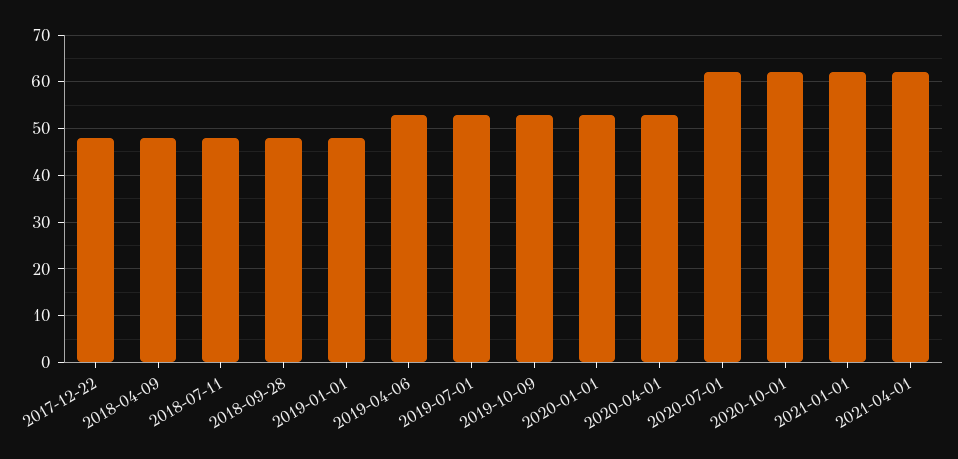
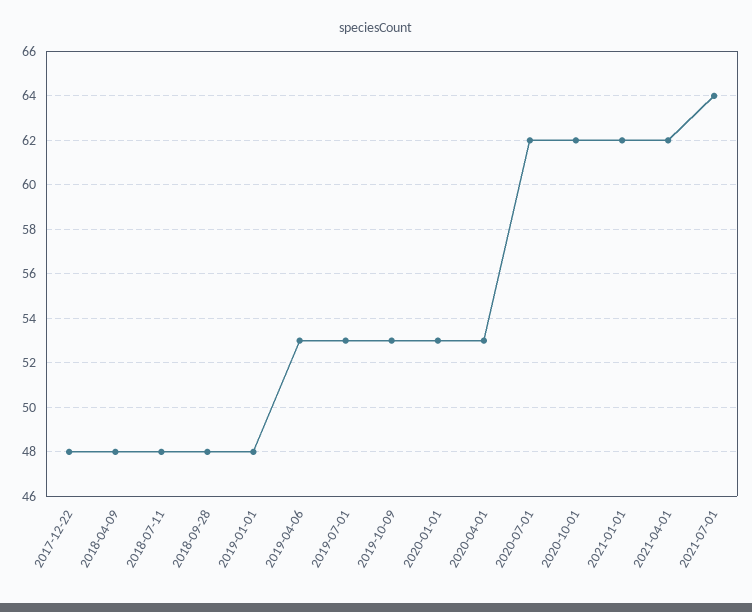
2021-07-01: none -> 64

